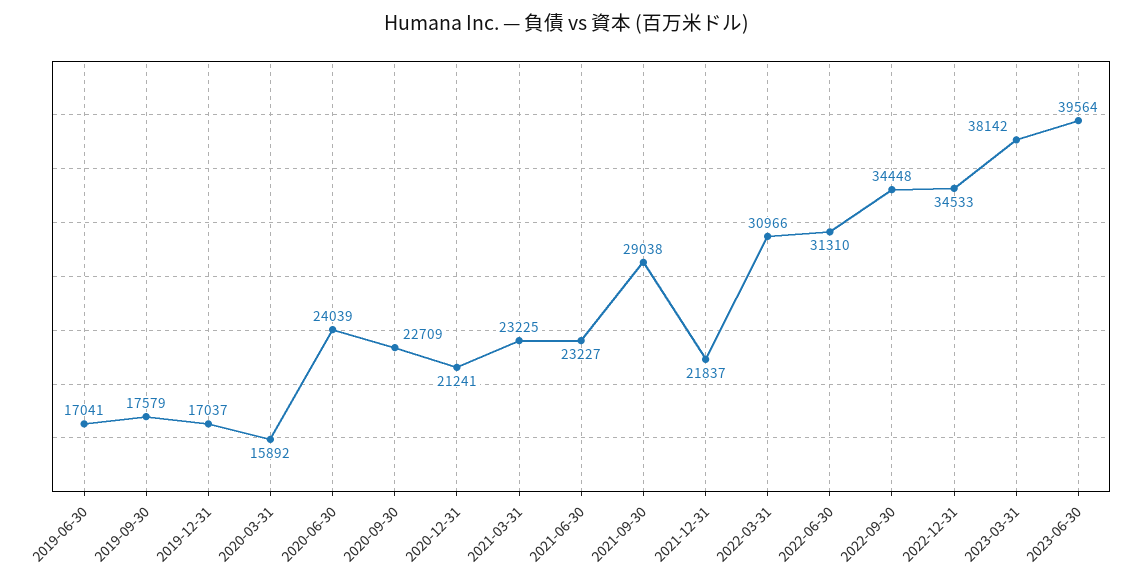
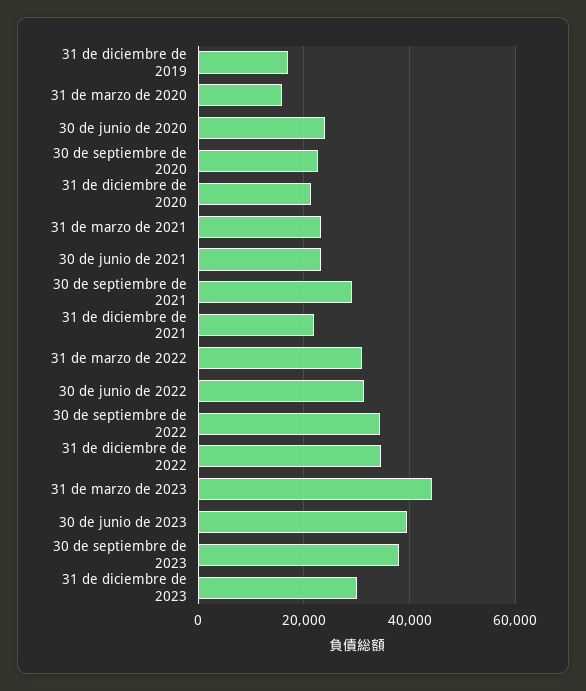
2019-06-30: 17041 -> none
2019-09-30: 17579 -> none
2023-03-31: 38142 -> 44000
30 de septiembre de 2023: none -> 38000
31 de diciembre de 2023: none -> 30000

